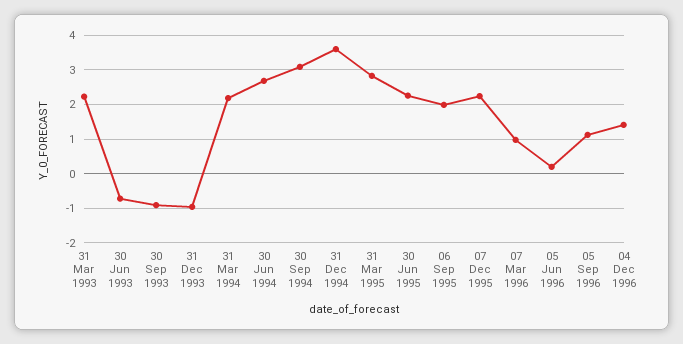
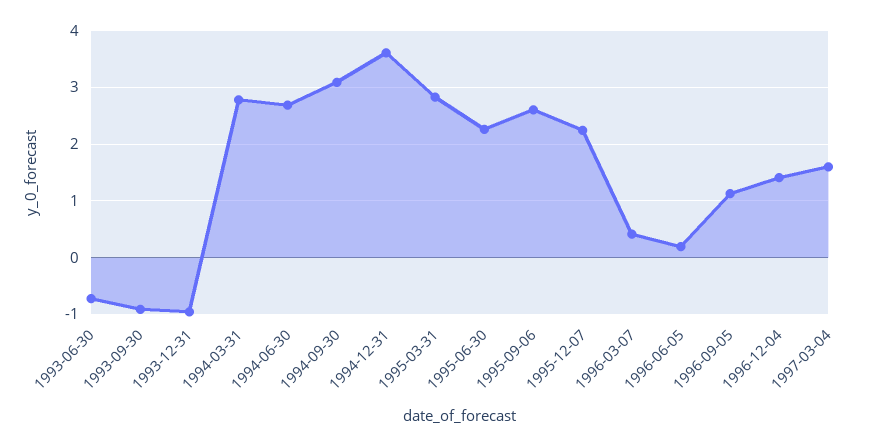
31 Mar 1993: 2.2 -> none
31 Mar 1994: 2.2 -> 2.8
06 Sep 1995: 2 -> 2.6
07 Mar 1996: 1 -> 0.4
1997-03-04: none -> 1.6

